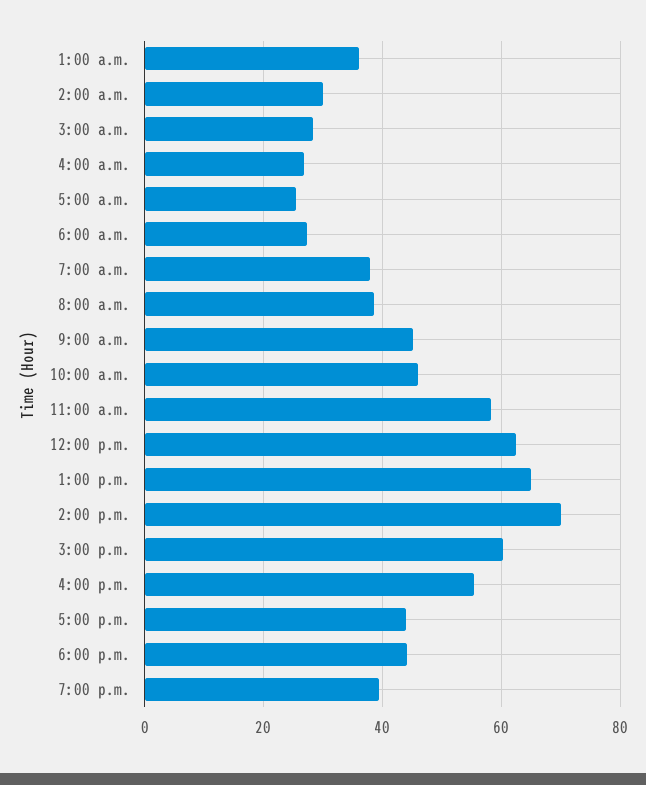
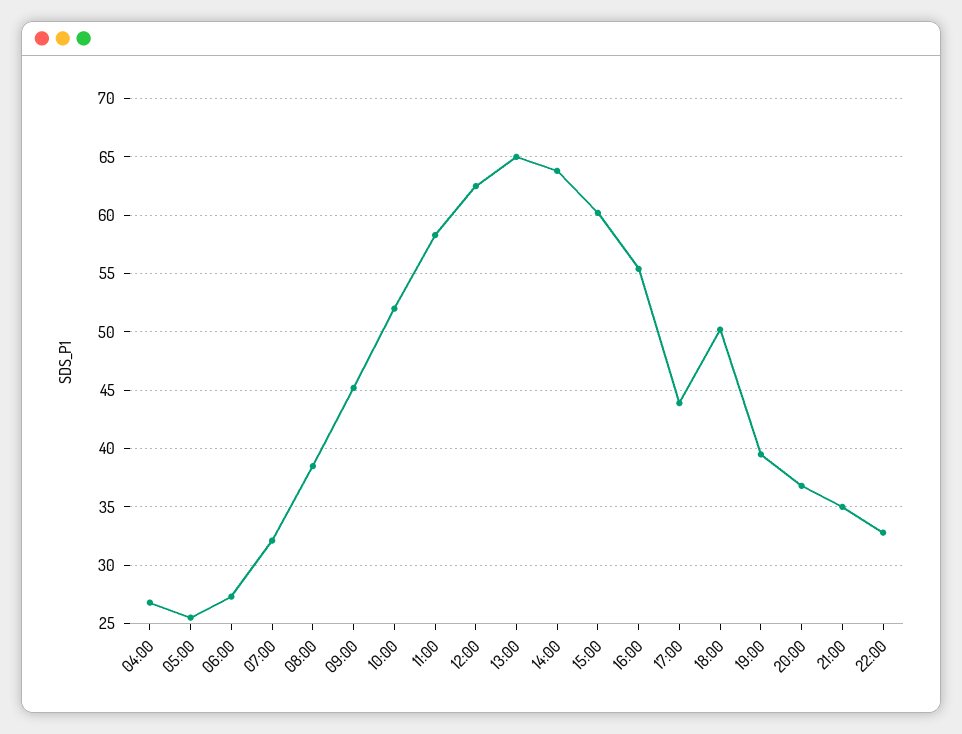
1:00 a.m.: 36 -> none
2:00 a.m.: 30 -> none
3:00 a.m.: 28 -> none
7:00 a.m.: 38 -> 32
10:00 a.m.: 46 -> 52
2:00 p.m.: 70 -> 64
6:00 p.m.: 44 -> 50
20:00: none -> 37
21:00: none -> 35
22:00: none -> 33

